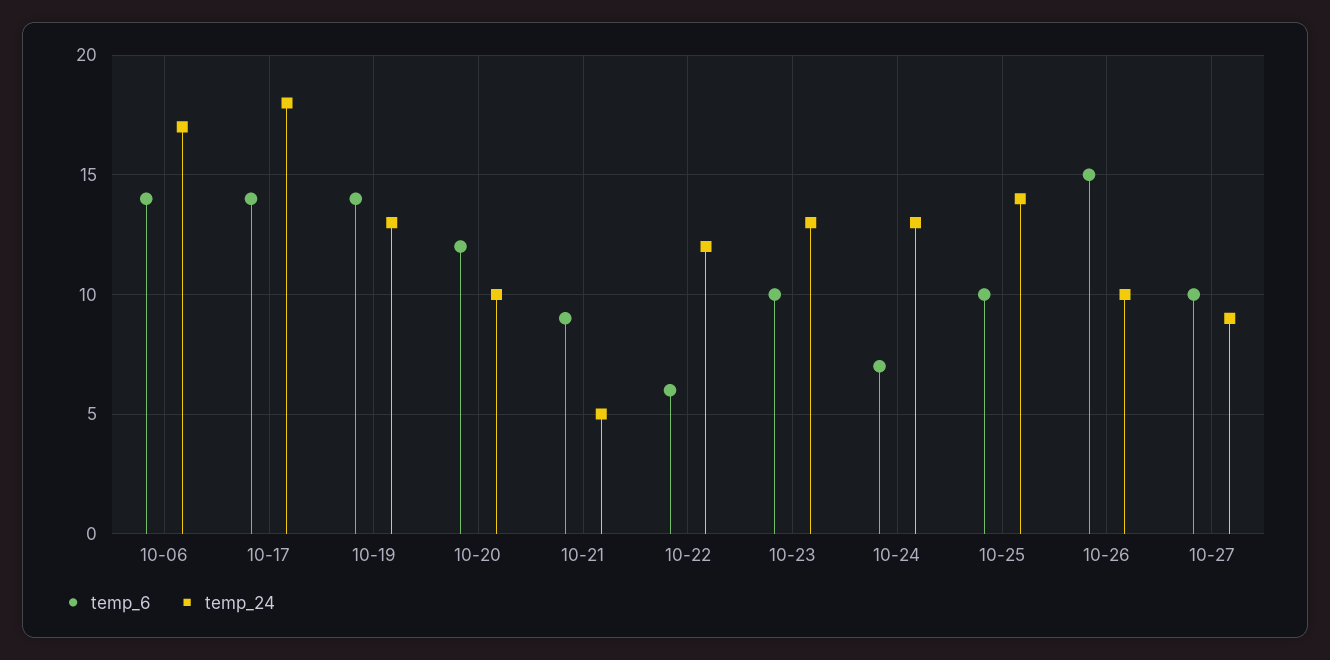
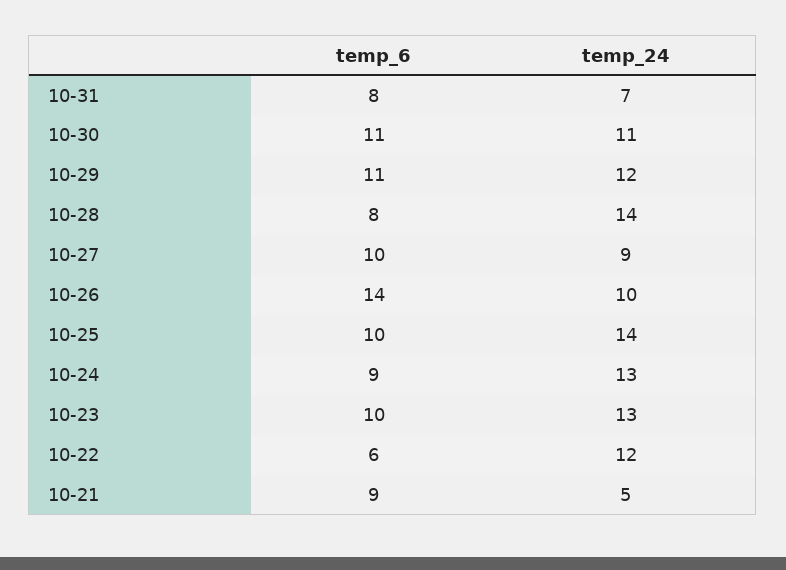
temp_6, 10-06: 14 -> none
temp_24, 10-06: 17 -> none
temp_6, 10-17: 14 -> none
temp_24, 10-17: 18 -> none
temp_6, 10-19: 14 -> none
temp_24, 10-19: 13 -> none
temp_6, 10-20: 12 -> none
temp_24, 10-20: 10 -> none
temp_6, 10-24: 7 -> 9
temp_6, 10-26: 15 -> 14
temp_6, 10-31: none -> 8
temp_24, 10-31: none -> 7
temp_6, 10-30: none -> 11
temp_24, 10-30: none -> 11
temp_6, 10-29: none -> 11
temp_24, 10-29: none -> 12
temp_6, 10-28: none -> 8
temp_24, 10-28: none -> 14

